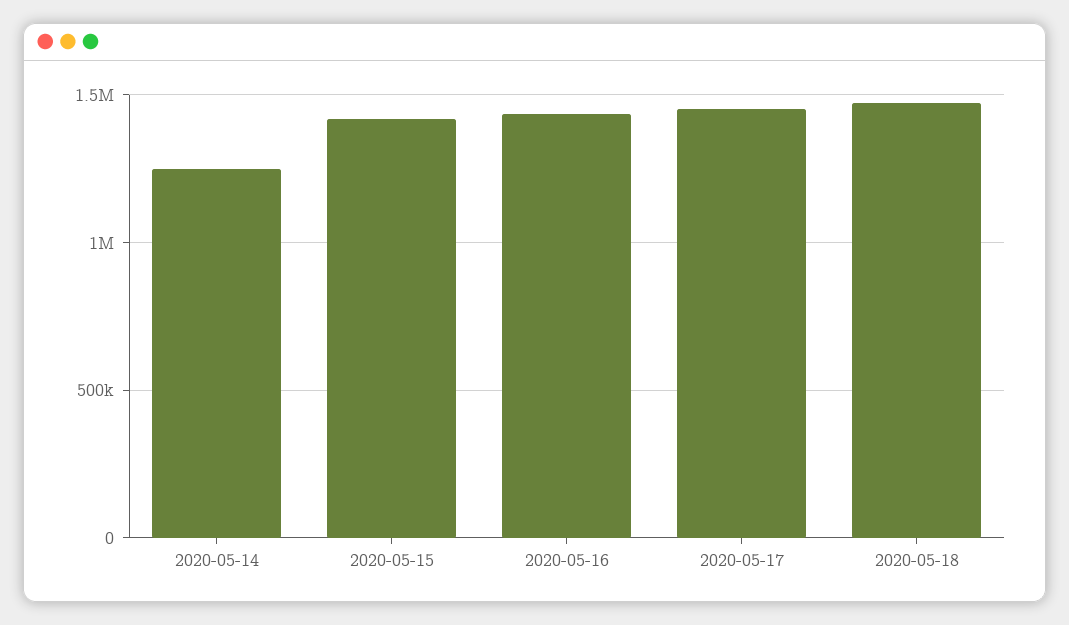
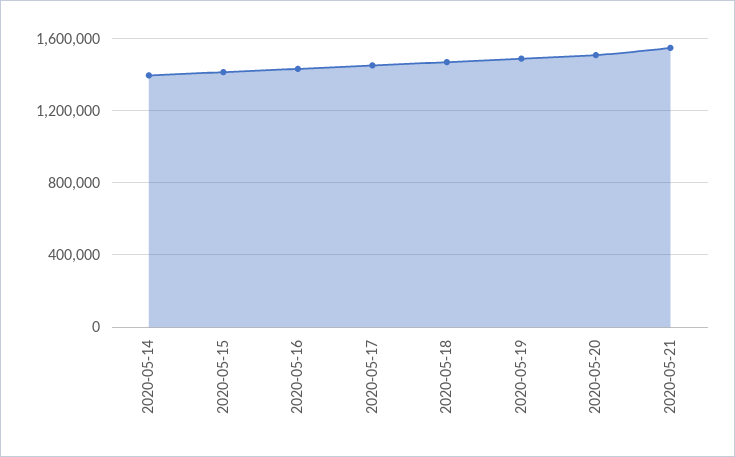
2020-05-14: 1250000 -> 1400000
2020-05-19: none -> 1500000
2020-05-20: none -> 1500000
2020-05-21: none -> 1550000

